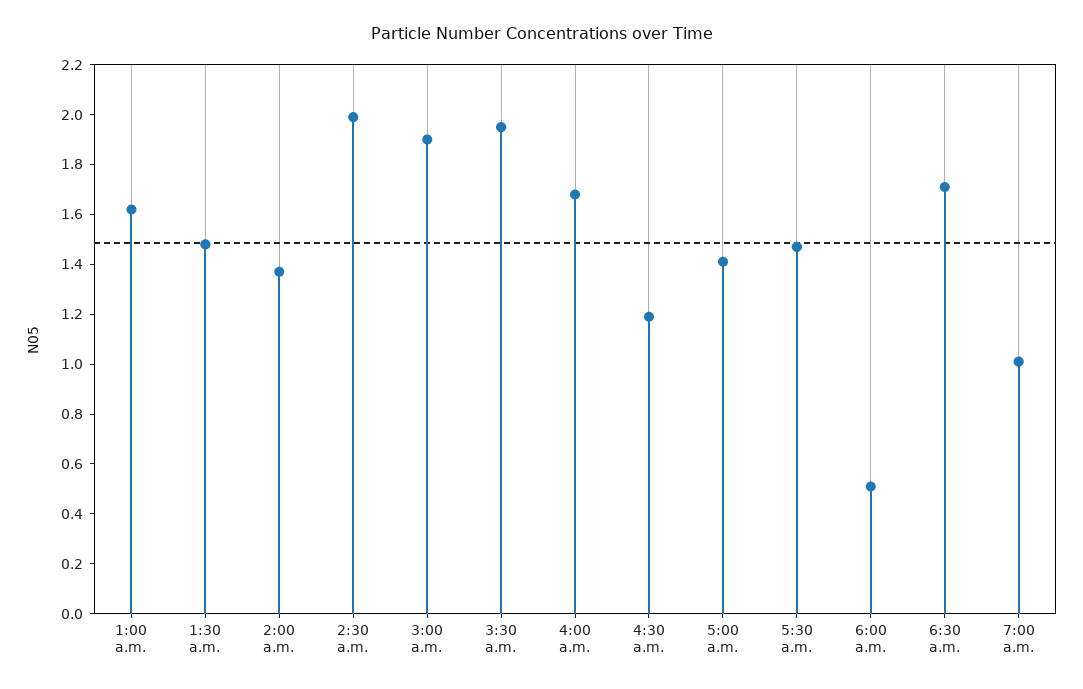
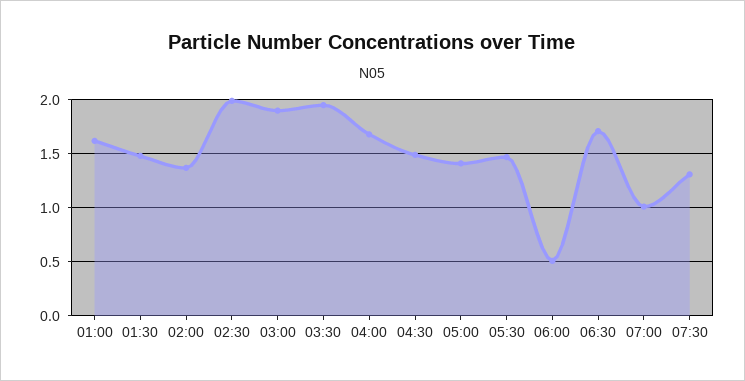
4:30 a.m.: 1.2 -> 1.5
07:30: none -> 1.3

